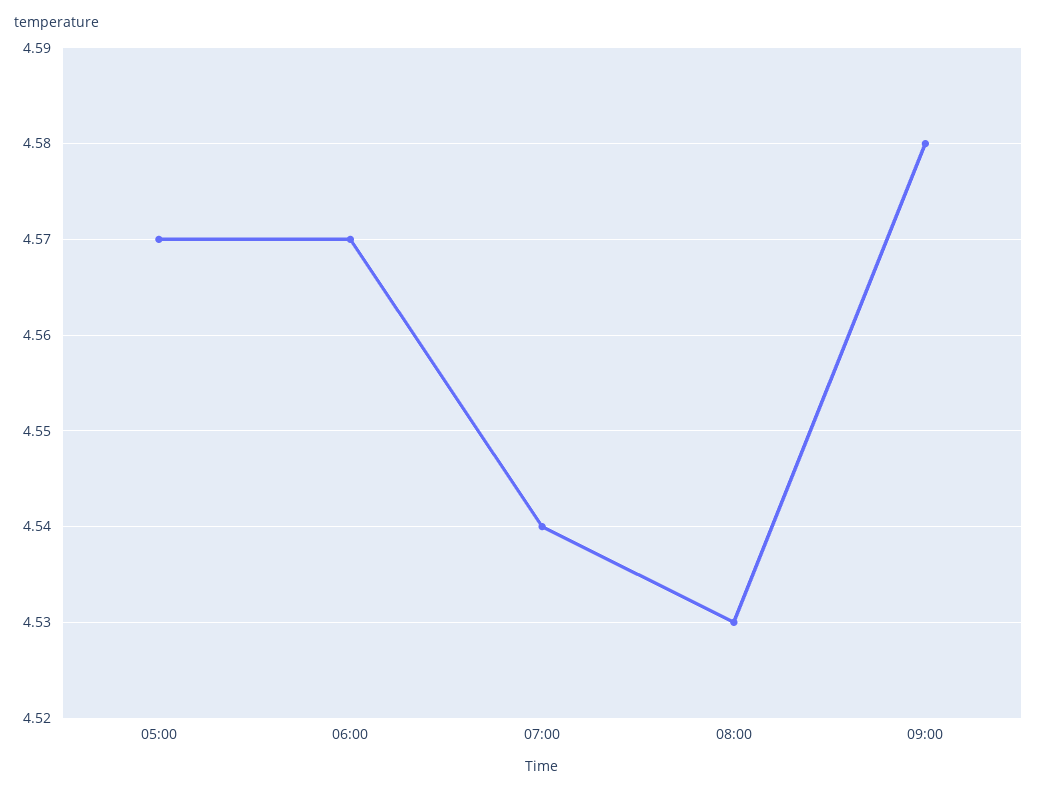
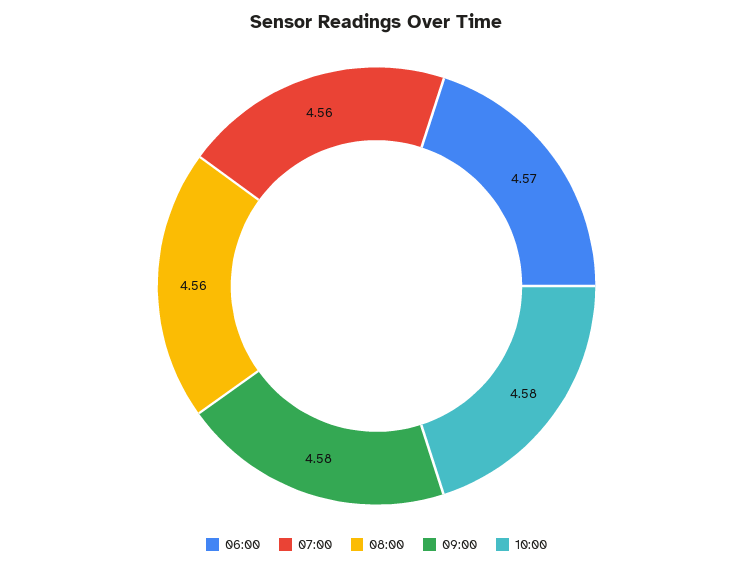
05:00: 4.57 -> none
07:00: 4.54 -> 4.56
08:00: 4.53 -> 4.56
10:00: none -> 4.58

